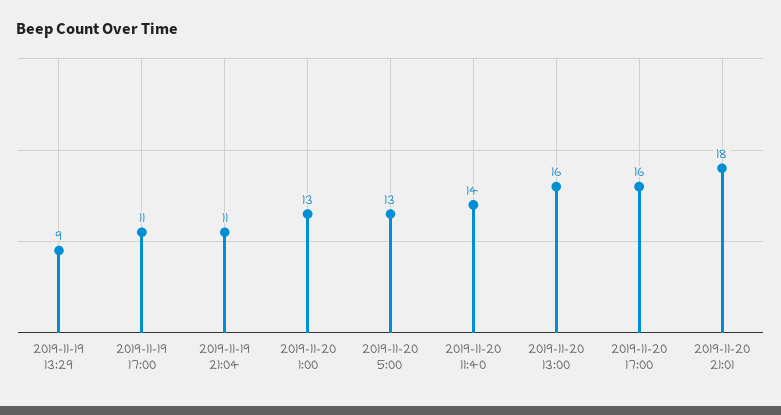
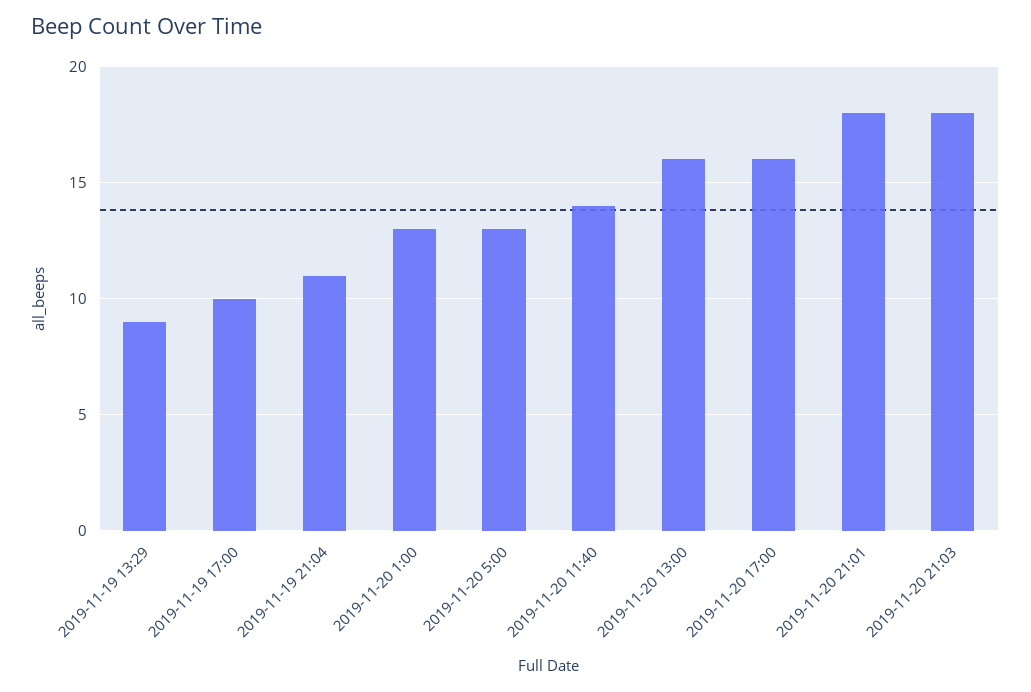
2019-11-19 17:00: 11 -> 10
2019-11-20 21:03: none -> 18

